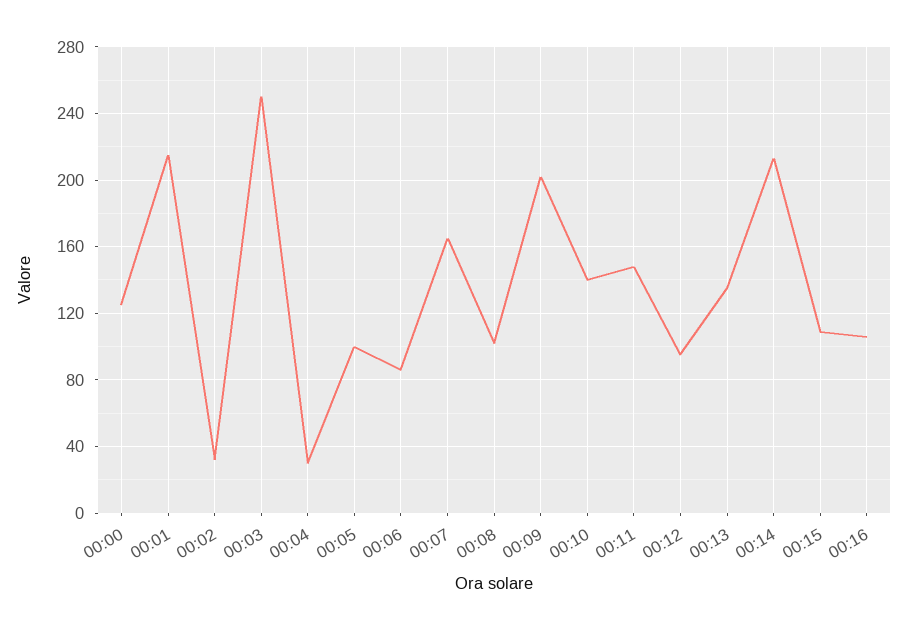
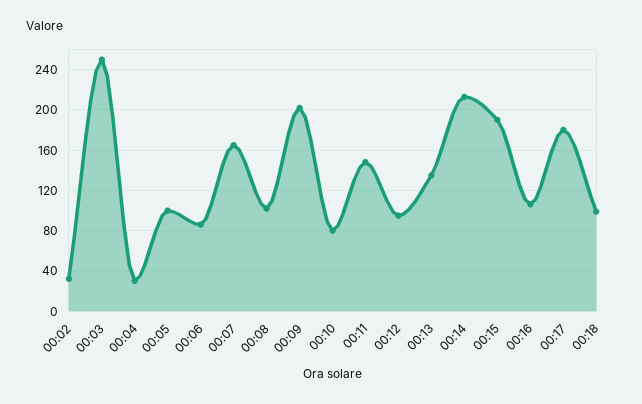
00:00: 125 -> none
00:01: 215 -> none
00:10: 140 -> 80
00:15: 110 -> 190
00:17: none -> 180
00:18: none -> 100

